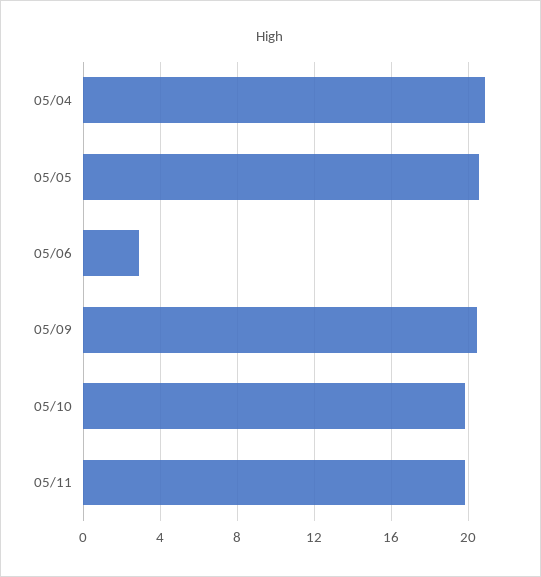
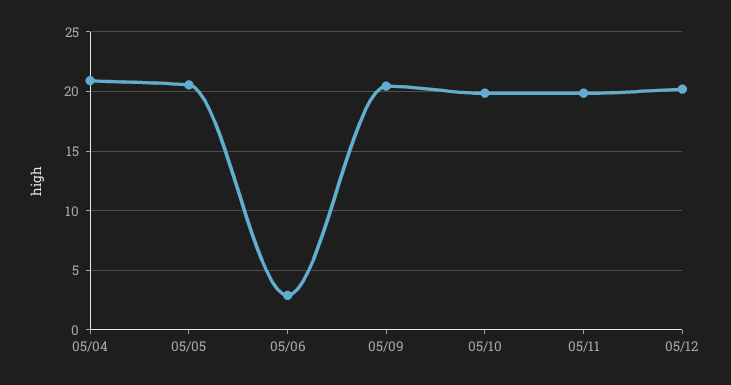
05/12: none -> 20

